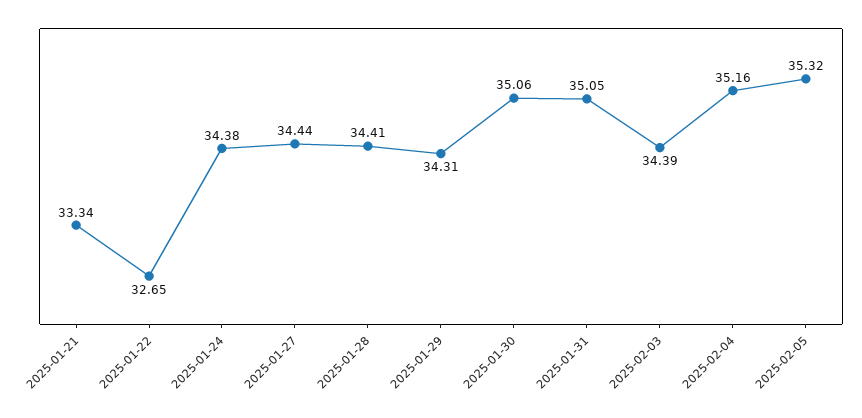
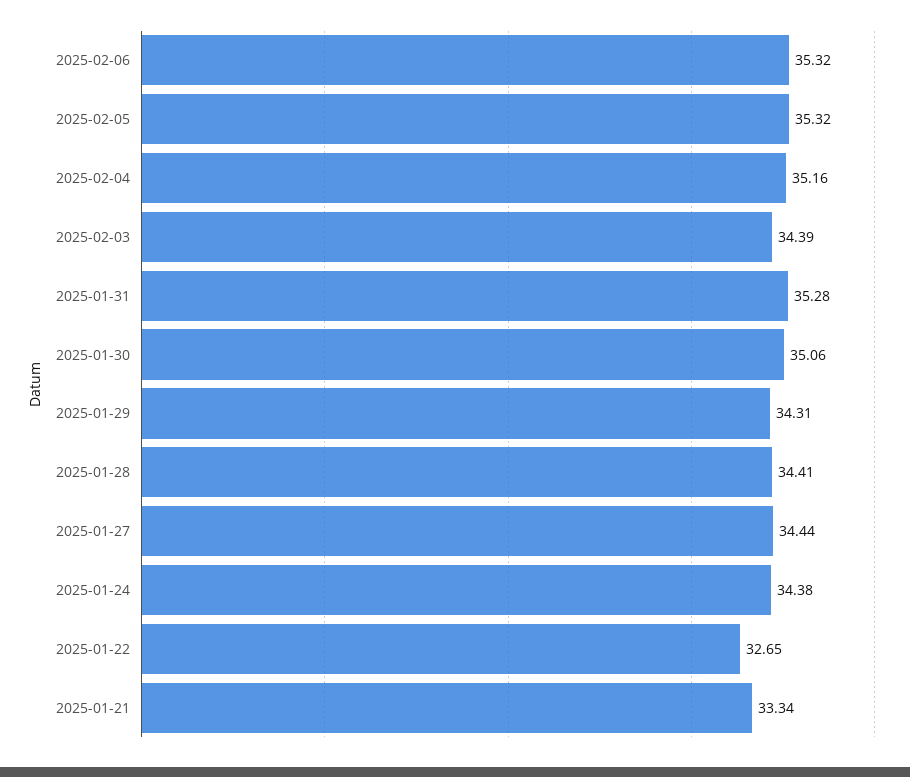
2025-01-31: 35.05 -> 35.28
2025-02-06: none -> 35.32

